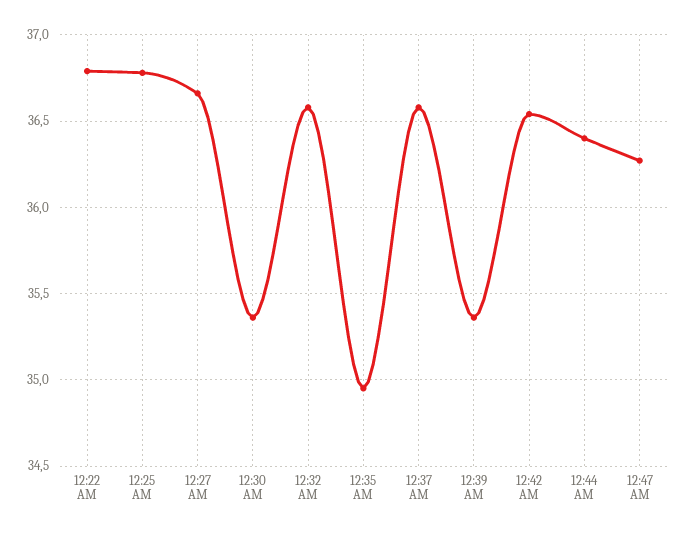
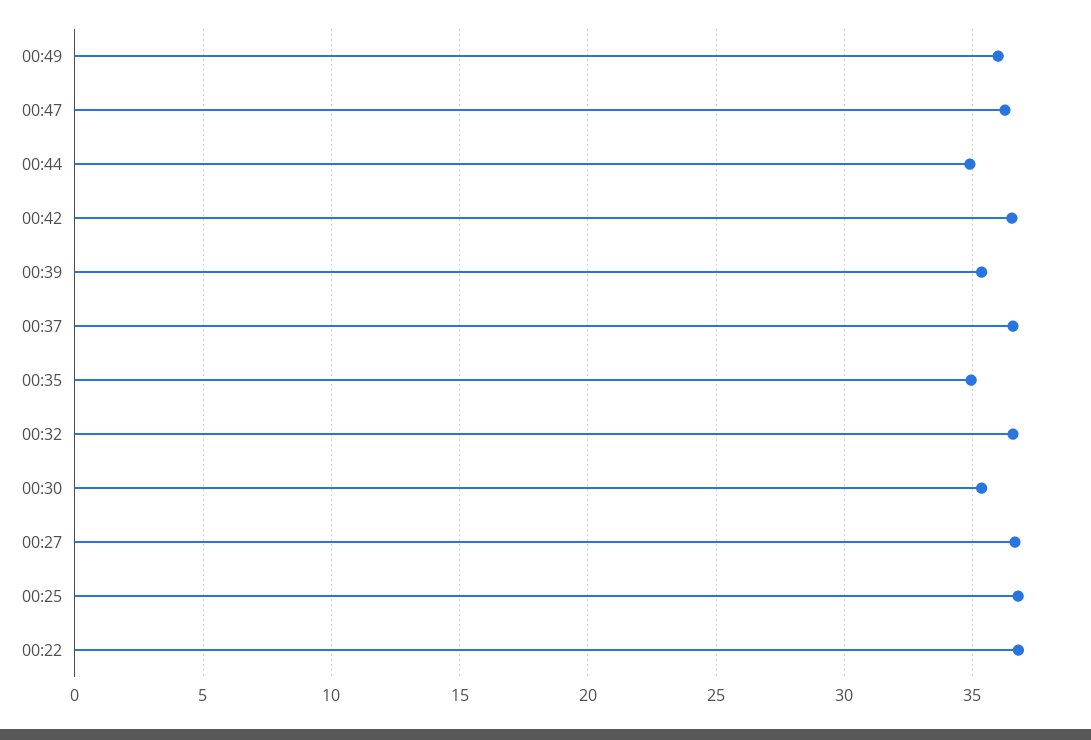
12:44 AM: 36.4 -> 35
00:49: none -> 36

